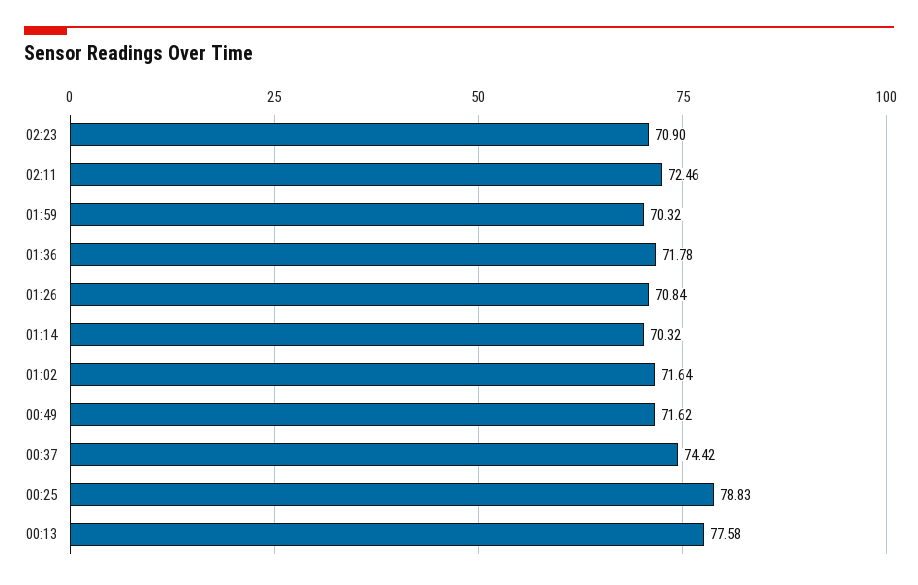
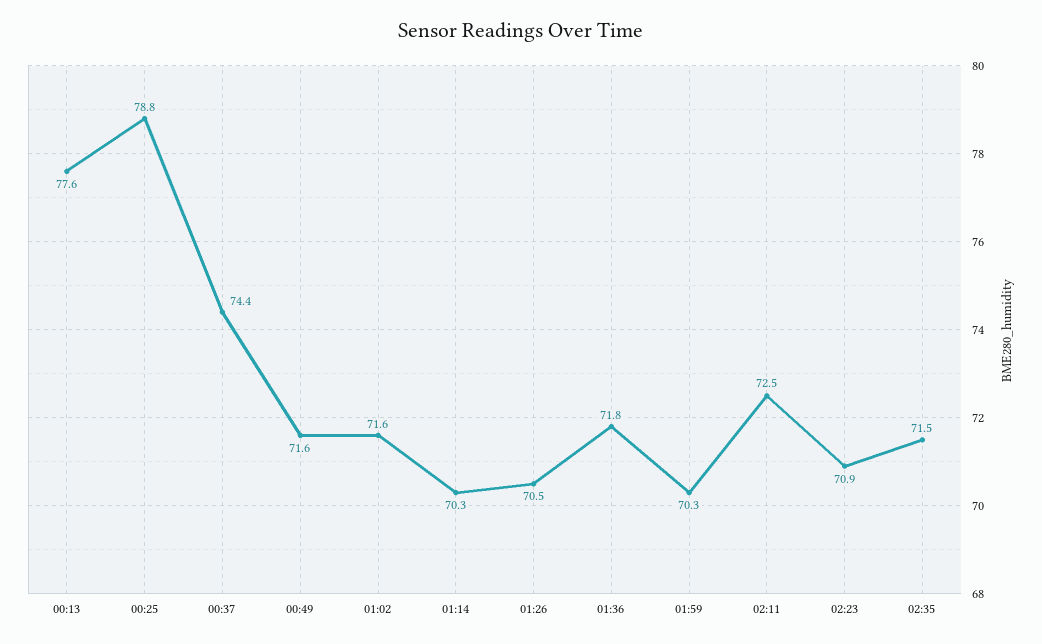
01:26: 70.84 -> 70.5
02:35: none -> 71.5

